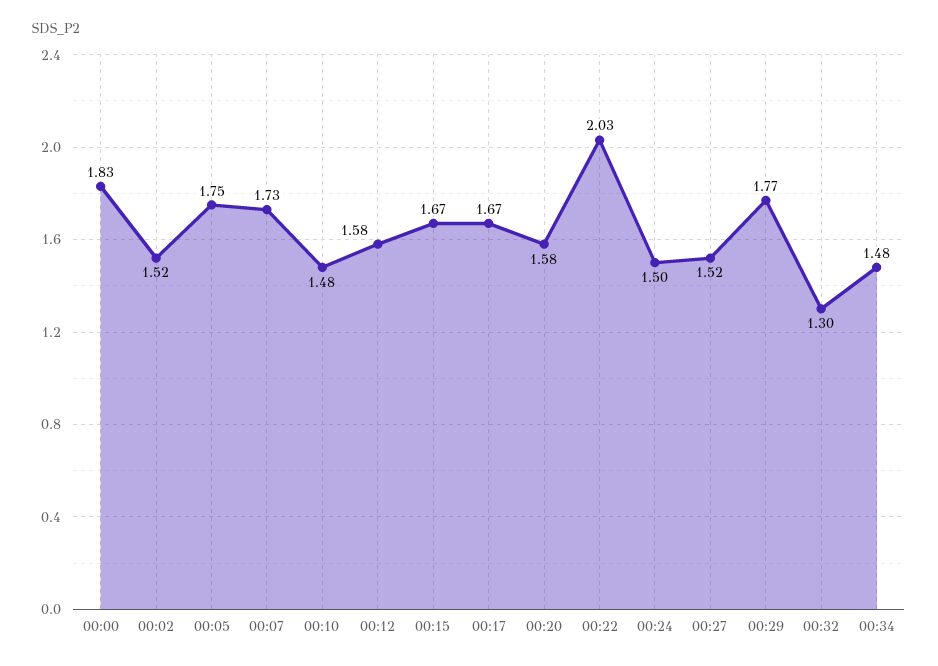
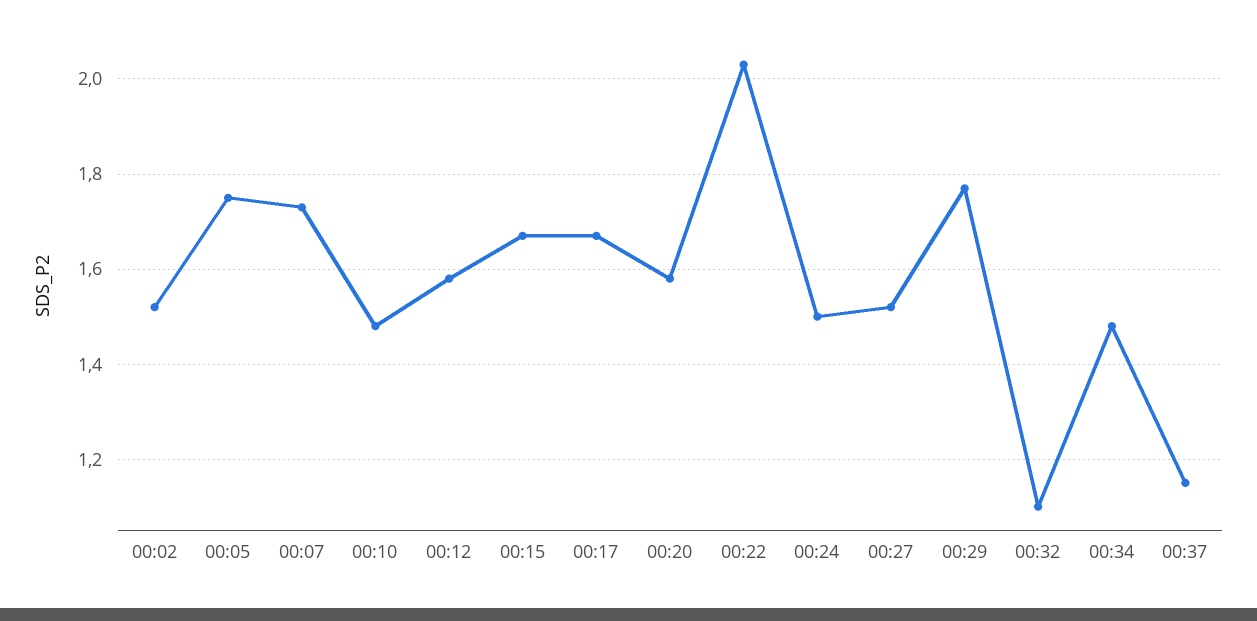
00:00: 1.83 -> none
00:32: 1.3 -> 1.1
00:37: none -> 1.15

